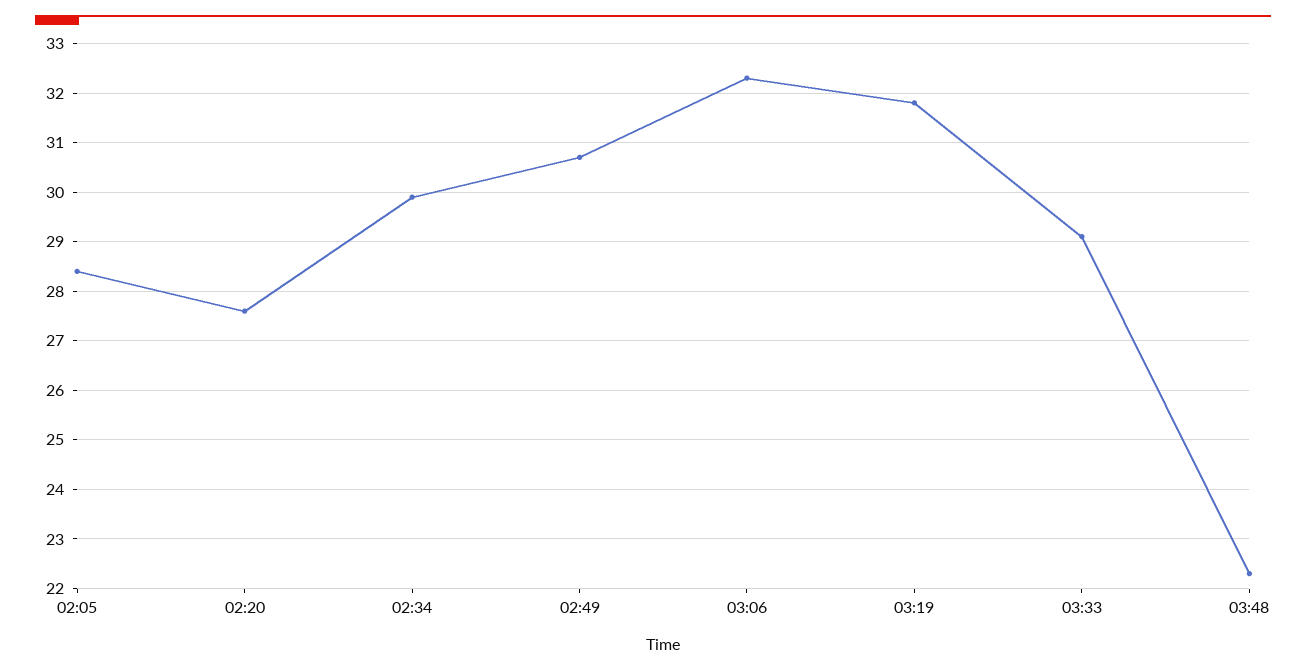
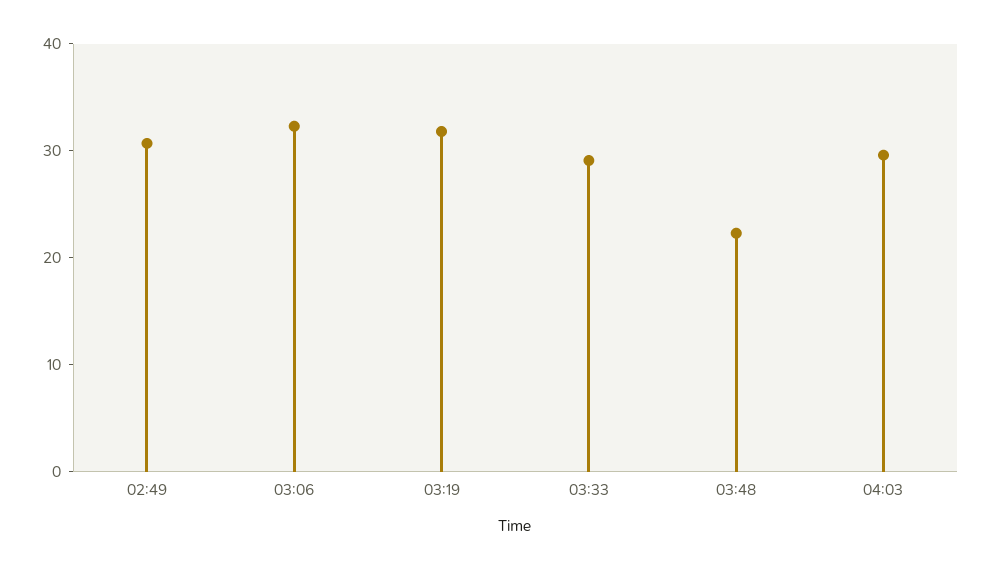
02:05: 28.5 -> none
02:20: 27.5 -> none
02:34: 30 -> none
04:03: none -> 30

